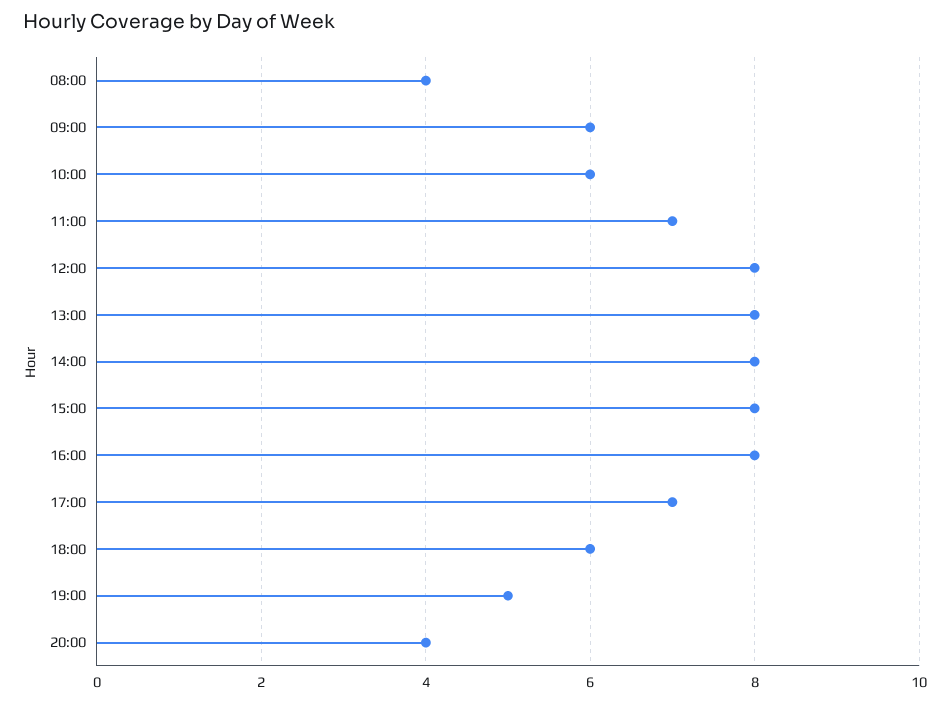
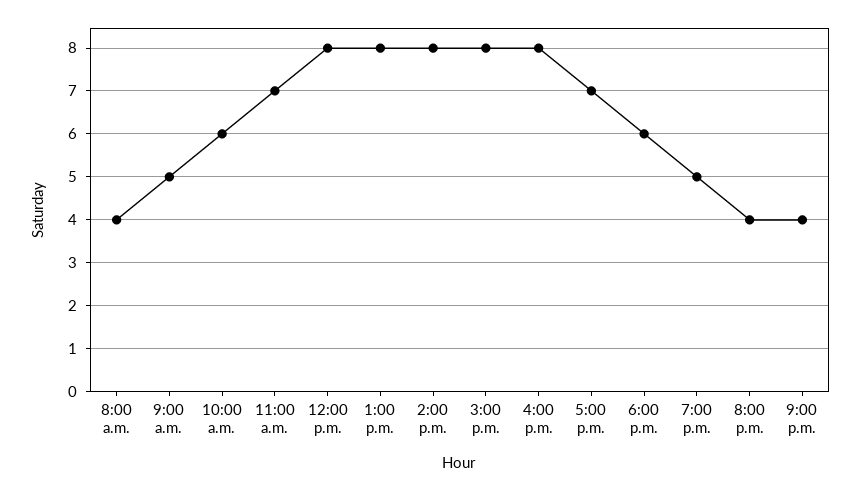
09:00: 6 -> 5
9:00 p.m.: none -> 4

